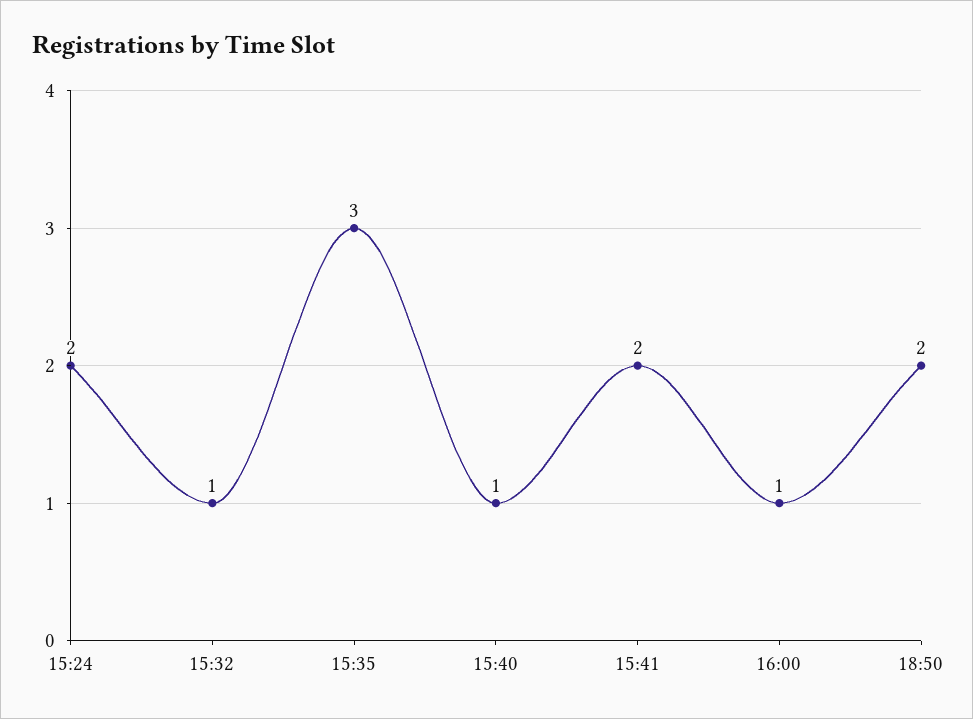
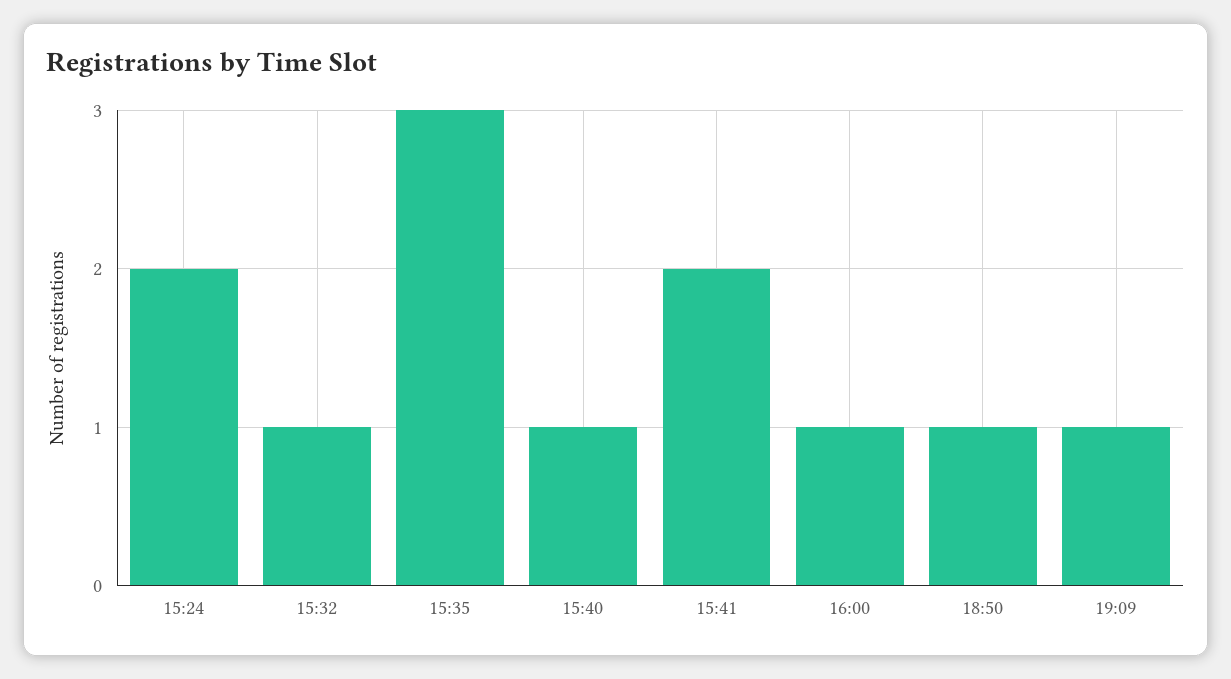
18:50: 2 -> 1
19:09: none -> 1

